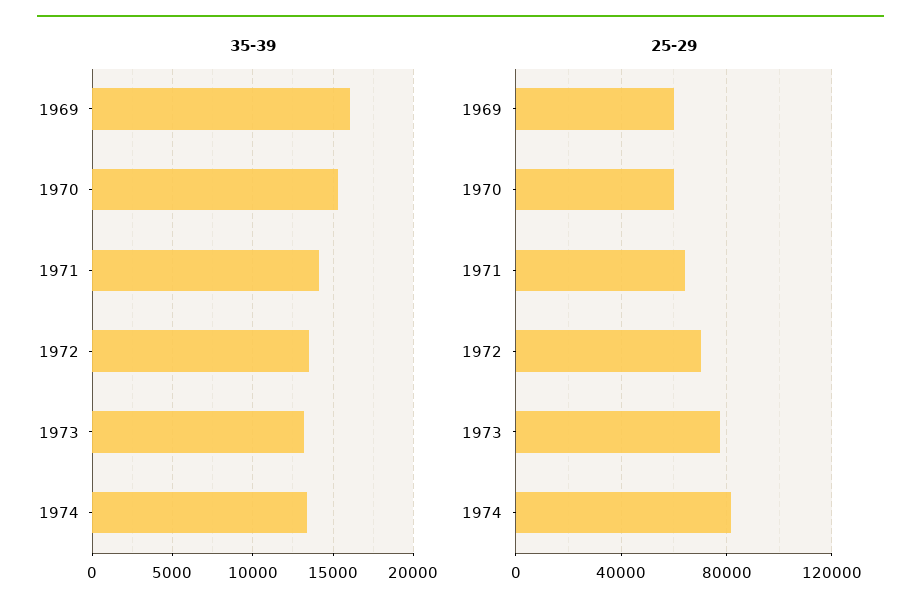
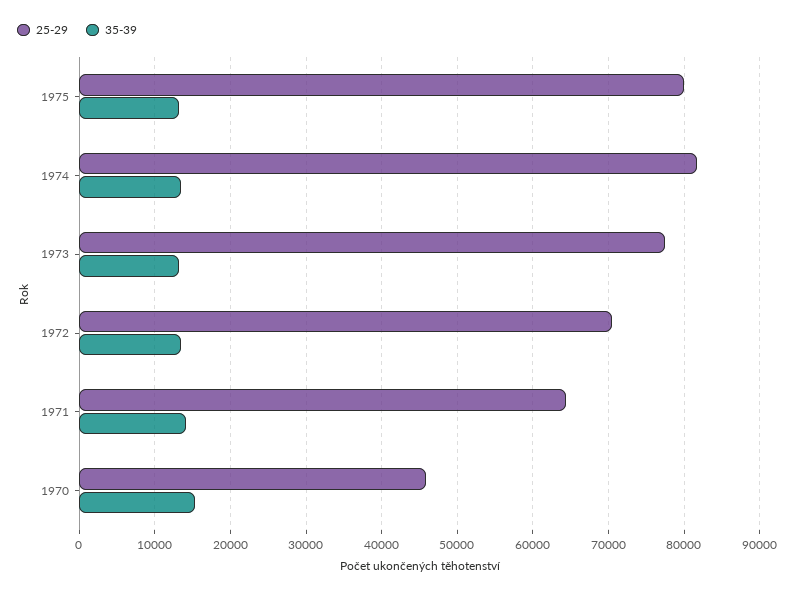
35-39, 1969: 16000 -> none
25-29, 1969: 60000 -> none
25-29, 1970: 60000 -> 46000
25-29, 1975: none -> 80000
35-39, 1975: none -> 13000

